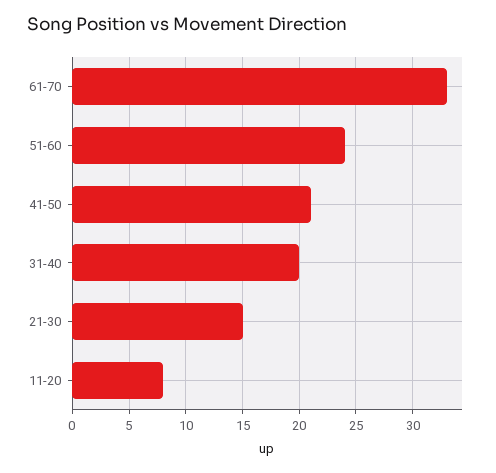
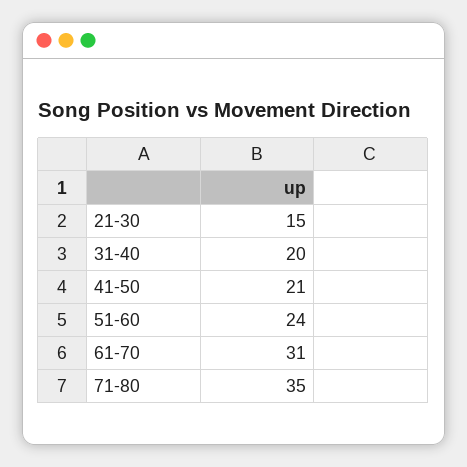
61-70: 33 -> 31
11-20: 8 -> none
71-80: none -> 35

